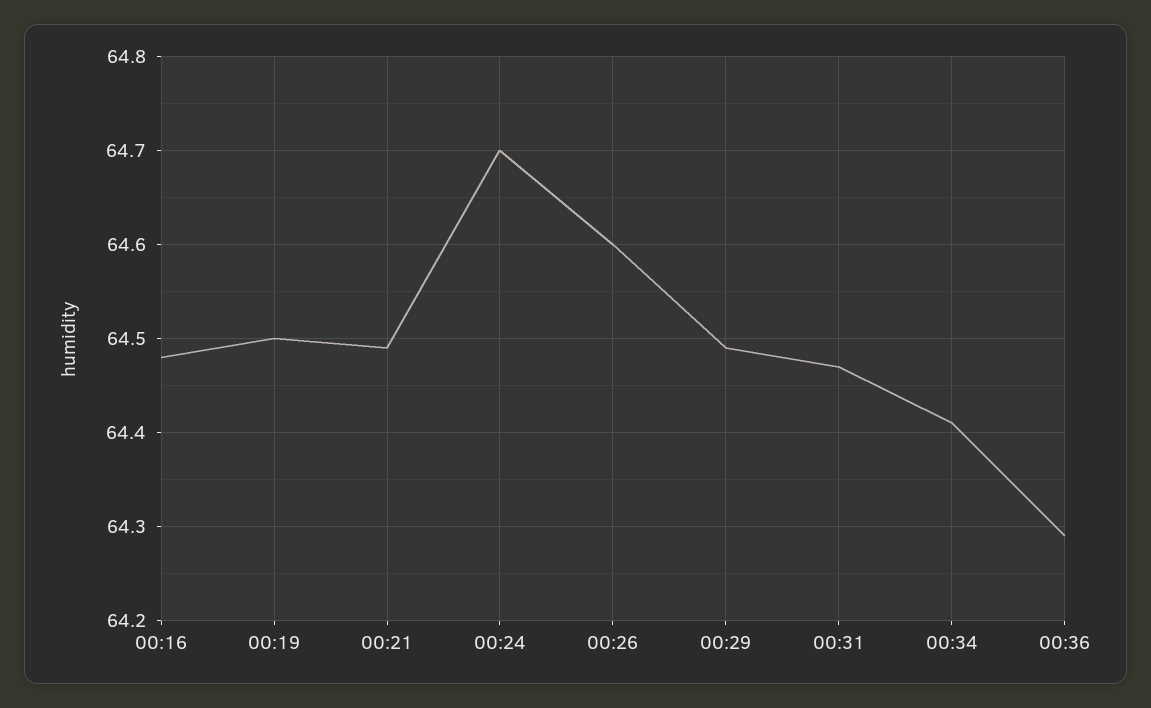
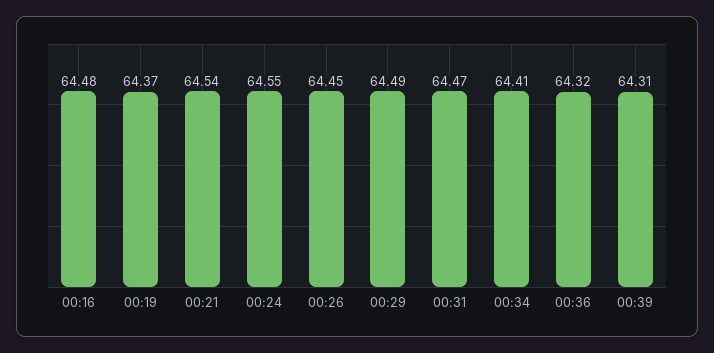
00:19: 64.5 -> 64.37
00:21: 64.49 -> 64.54
00:24: 64.7 -> 64.55
00:26: 64.6 -> 64.45
00:36: 64.29 -> 64.32
00:39: none -> 64.31

